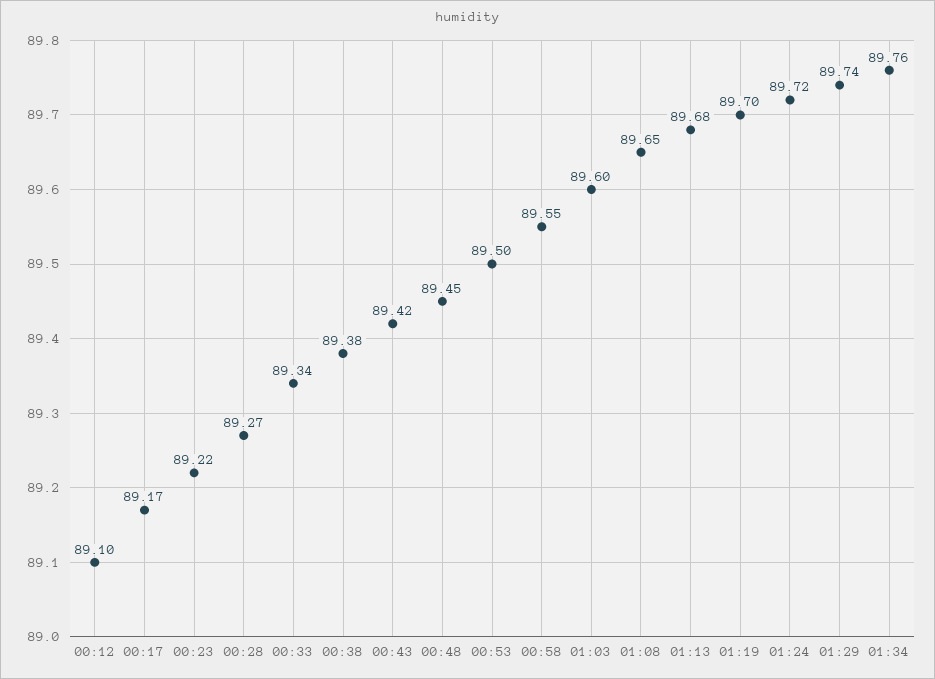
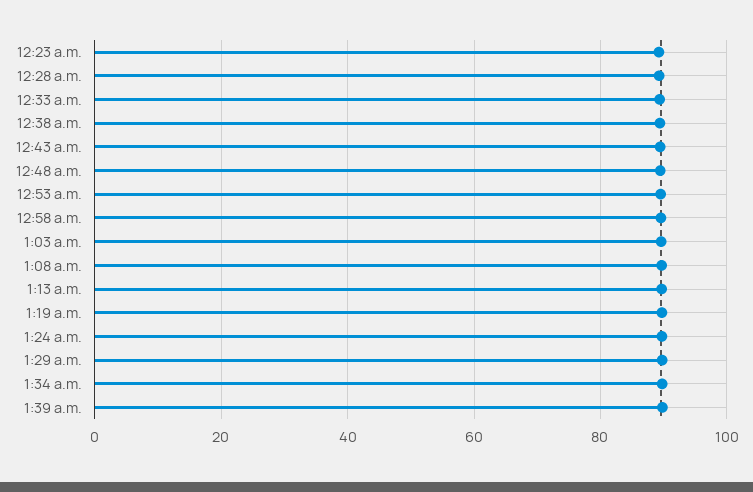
00:12: 89.1 -> none
00:17: 89.17 -> none
1:39 a.m.: none -> 90

